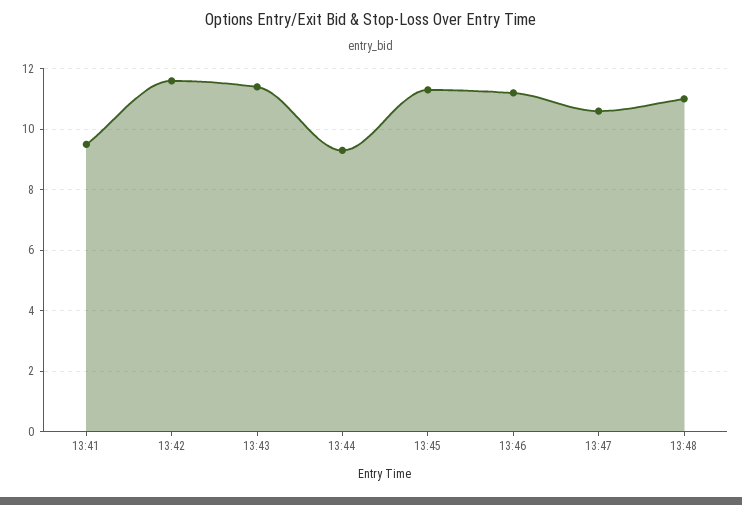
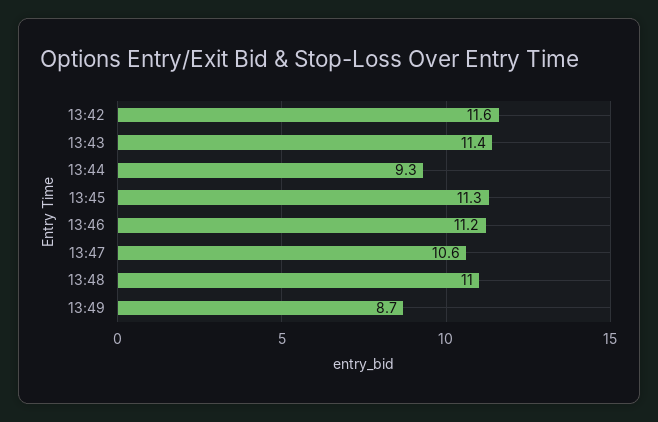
13:41: 9.5 -> none
13:49: none -> 8.7

